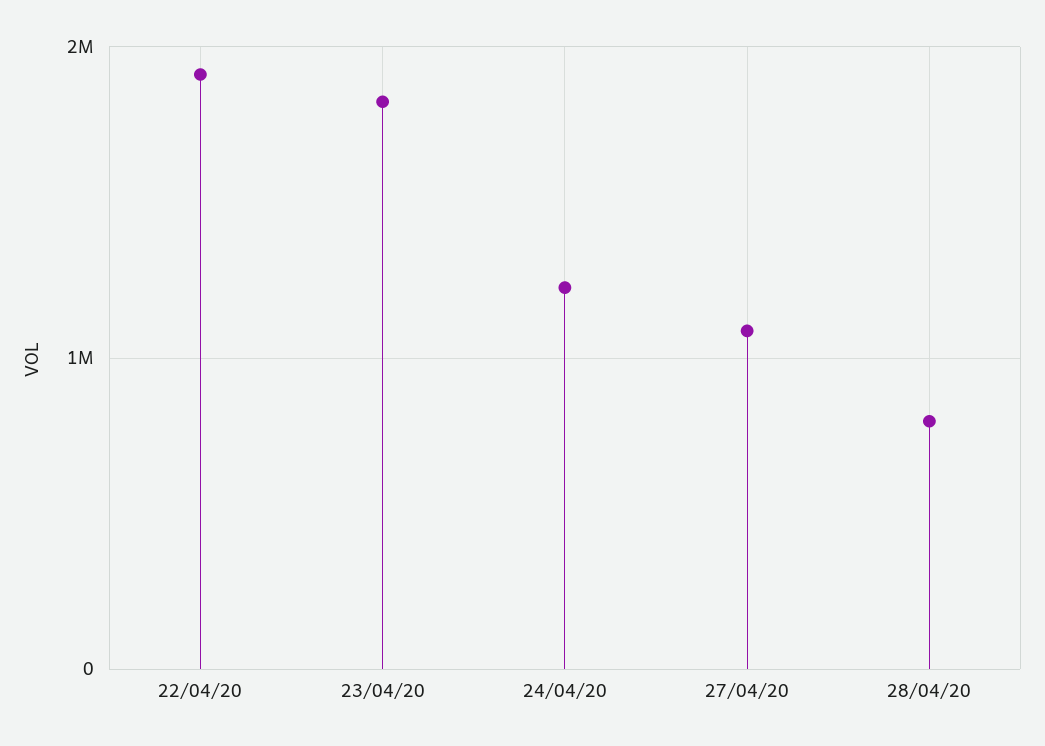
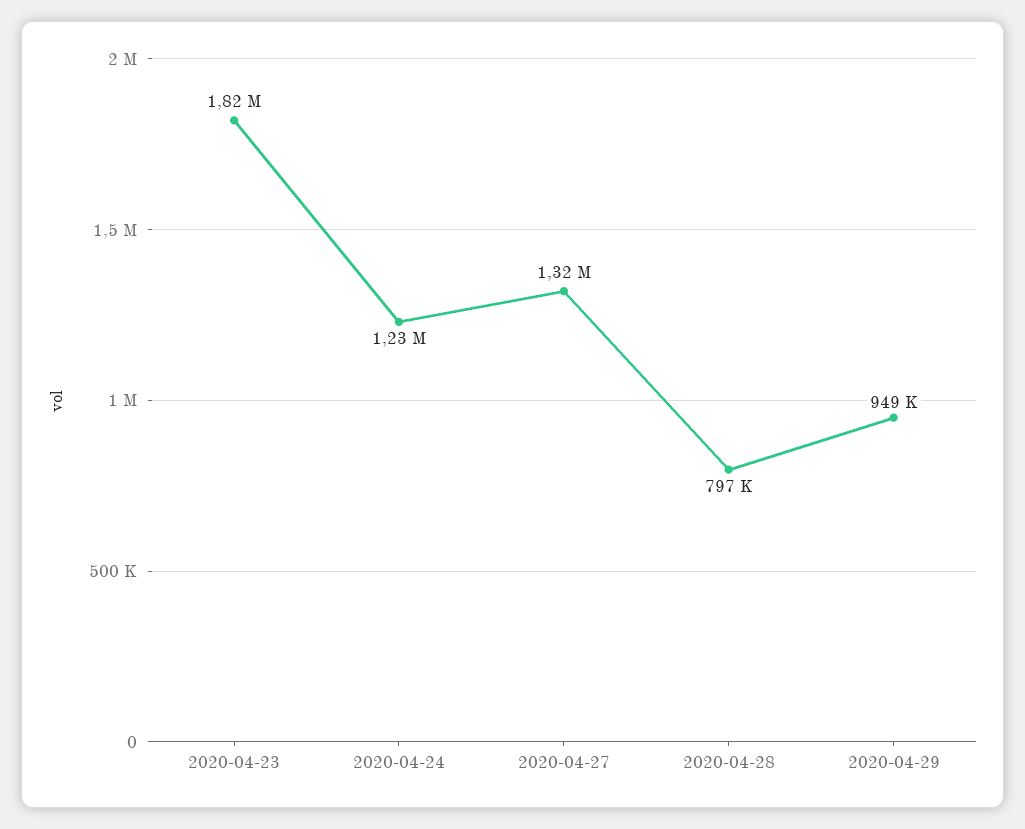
22/04/20: 1900000 -> none
27/04/20: 1100000 -> 1320000
2020-04-29: none -> 949000

